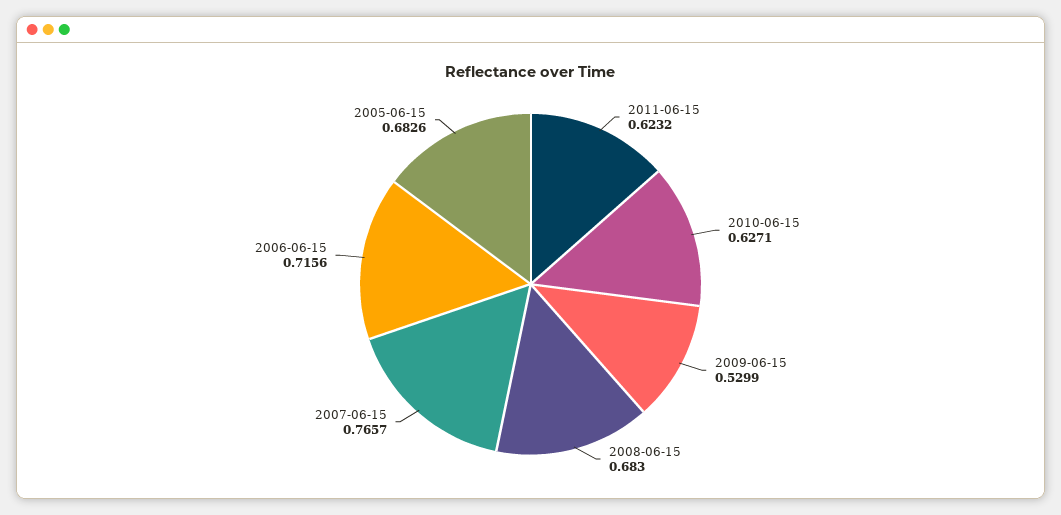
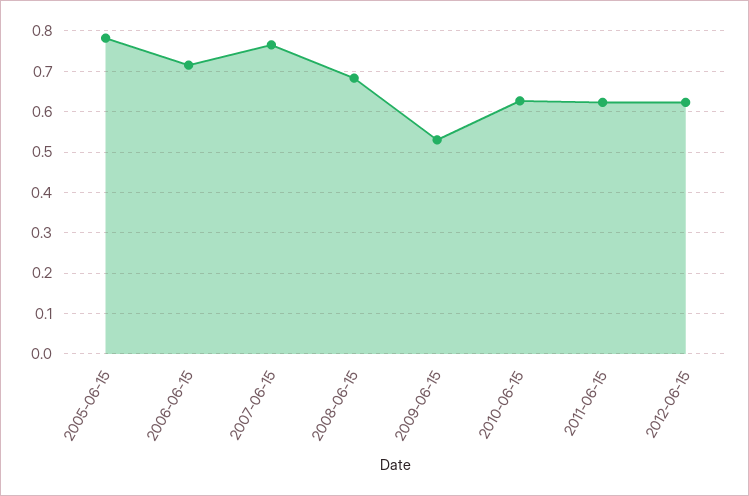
2005-06-15: 0.6826 -> 0.78
2012-06-15: none -> 0.62

